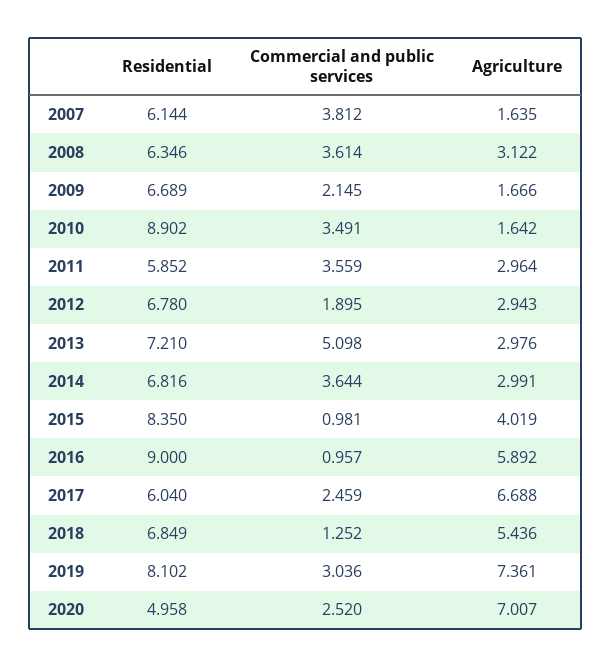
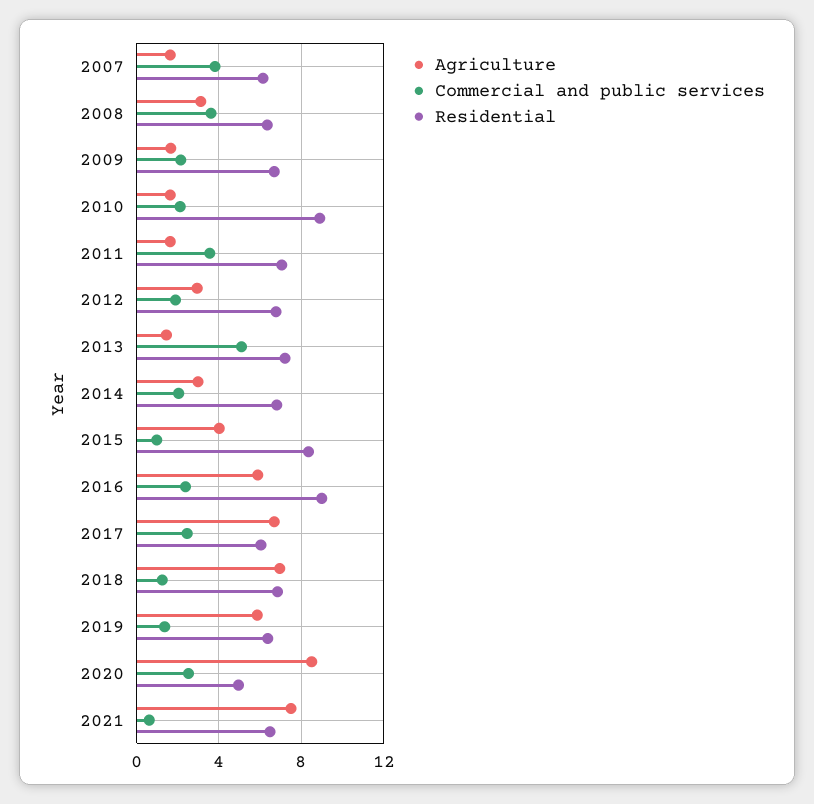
Commercial and public services, 2010: 3.491 -> 2
Residential, 2011: 5.852 -> 7
Agriculture, 2011: 2.964 -> 1.5
Agriculture, 2013: 2.976 -> 1.5
Commercial and public services, 2014: 3.644 -> 2
Commercial and public services, 2016: 0.957 -> 2.5
Agriculture, 2018: 5.436 -> 7
Residential, 2019: 8.102 -> 6.5
Commercial and public services, 2019: 3.036 -> 1.5
Agriculture, 2019: 7.361 -> 6
Agriculture, 2020: 7.007 -> 8.5
Agriculture, 2021: none -> 7.5
Commercial and public services, 2021: none -> 0.5
Residential, 2021: none -> 6.5

